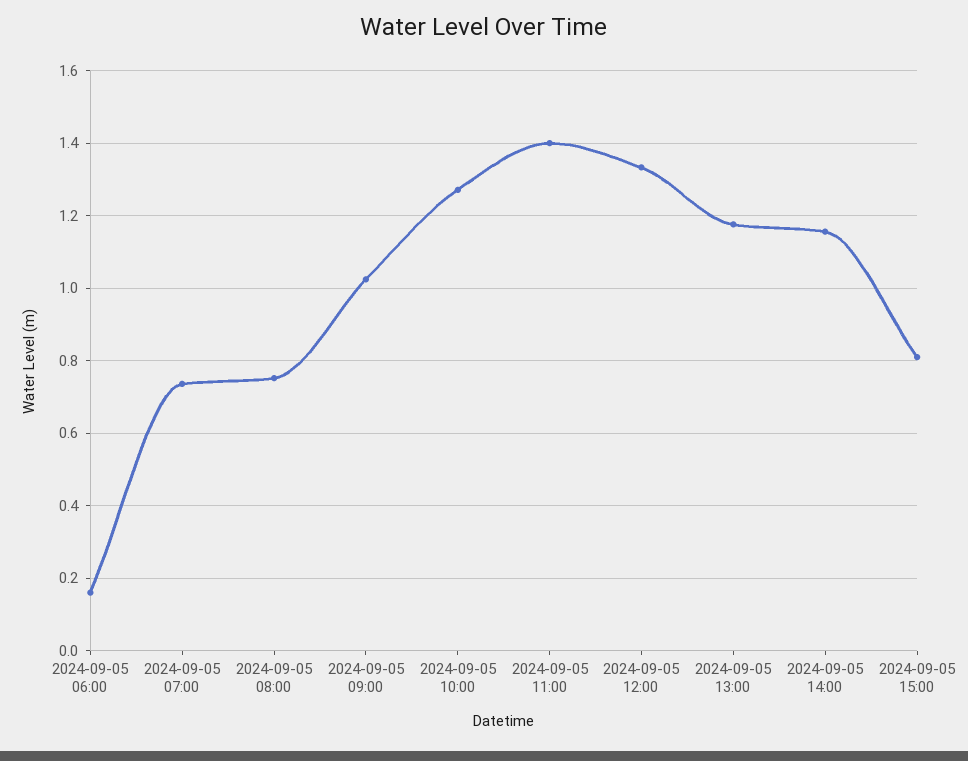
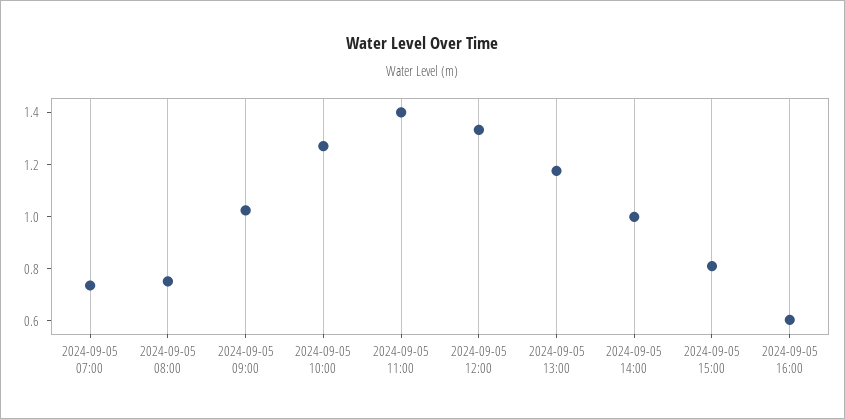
2024-09-05 06:00: 0.16 -> none
2024-09-05 14:00: 1.16 -> 1
2024-09-05 16:00: none -> 0.6

